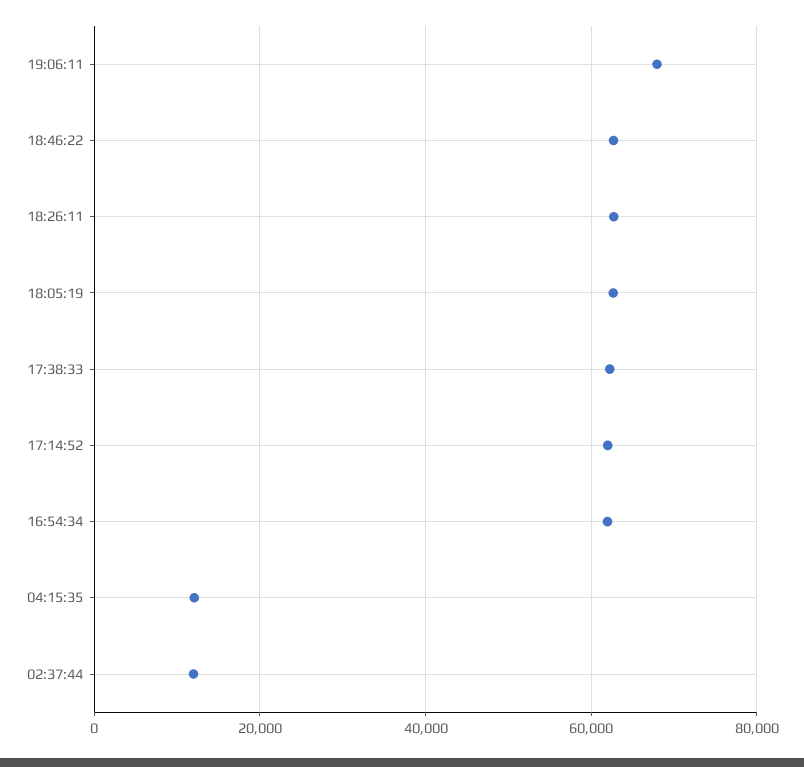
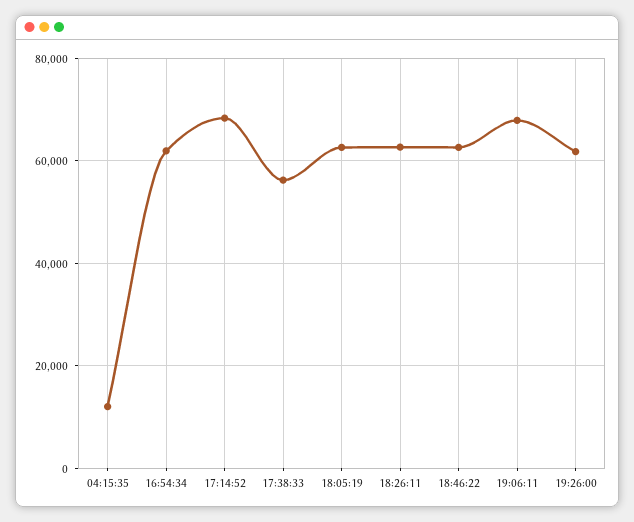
17:38:33: 62000 -> 56000
17:14:52: 62000 -> 68000
02:37:44: 12000 -> none
19:26:00: none -> 62000

